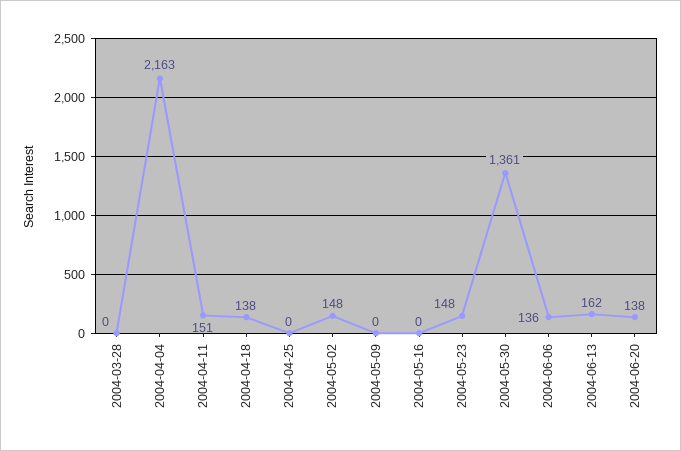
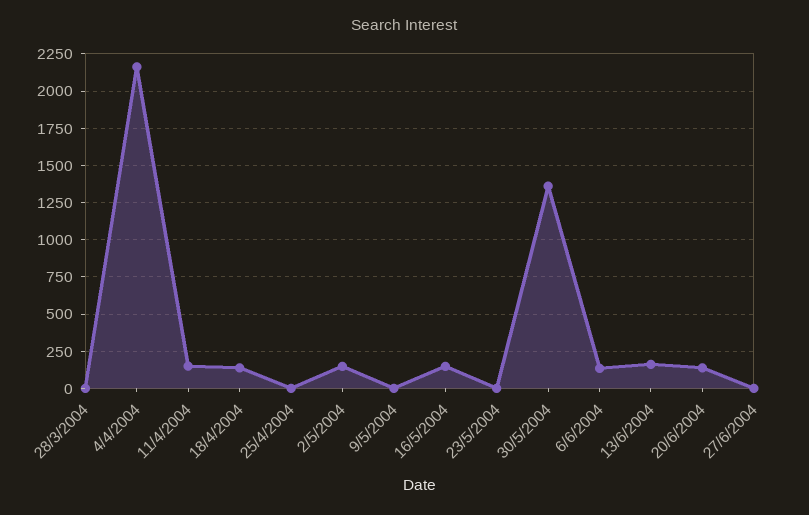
2004-05-16: 0 -> 150
2004-05-23: 148 -> 0
27/6/2004: none -> 0

